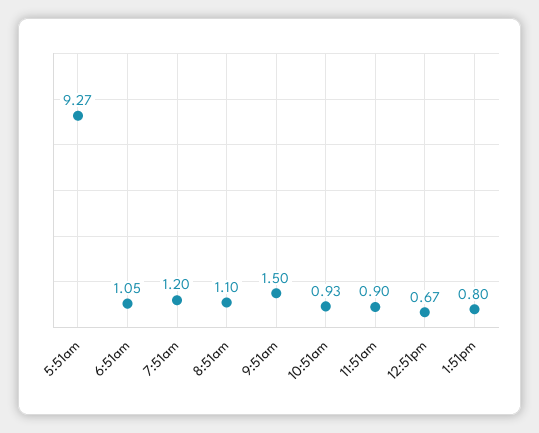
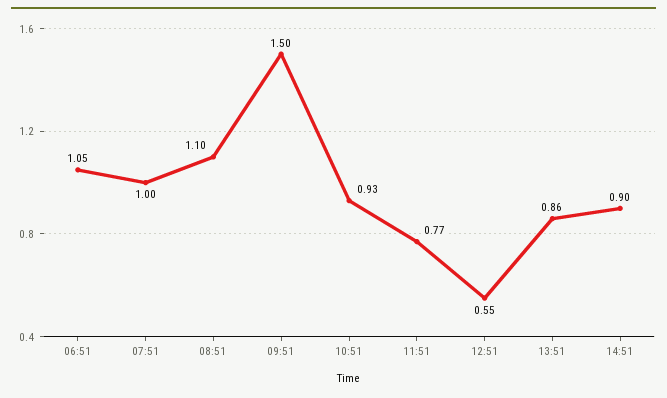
5:51am: 9.27 -> none
7:51am: 1.2 -> 1
11:51am: 0.9 -> 0.77
12:51pm: 0.67 -> 0.55
1:51pm: 0.8 -> 0.86
14:51: none -> 0.9

